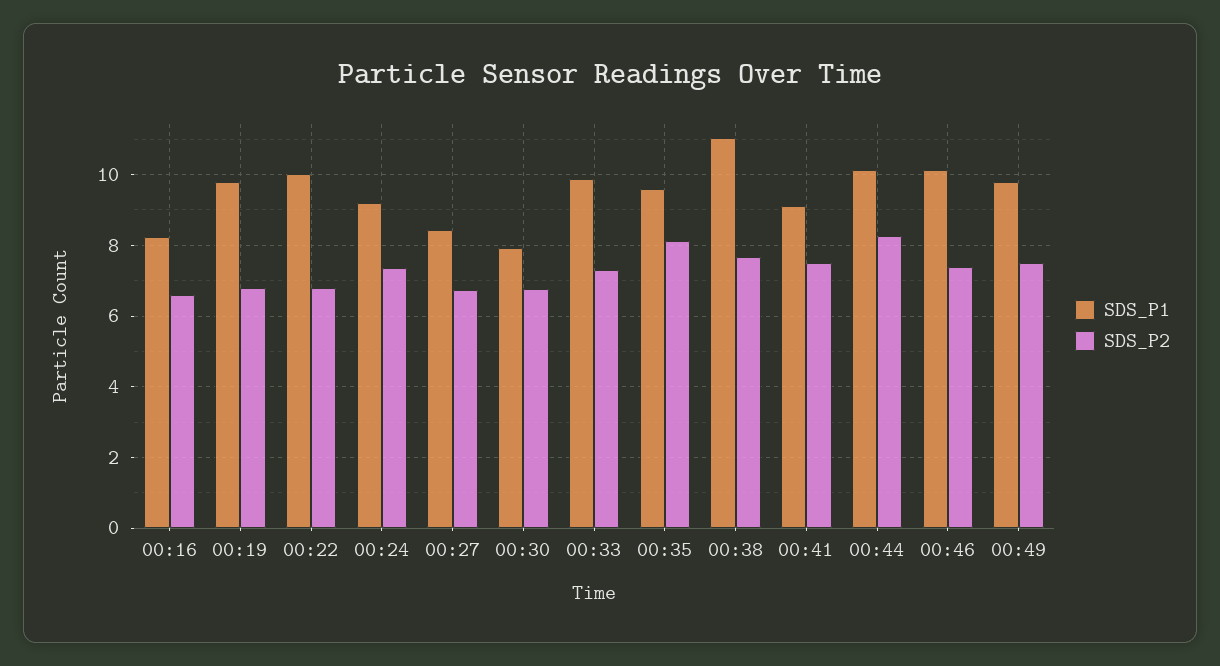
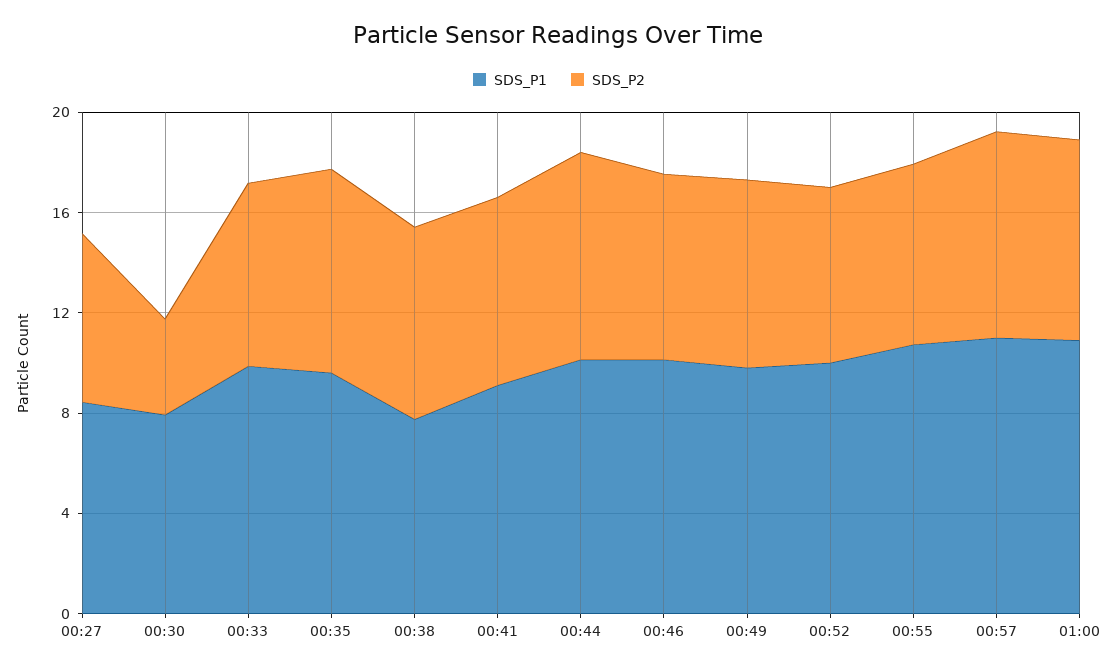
SDS_P1, 00:16: 8.2 -> none
SDS_P2, 00:16: 6.6 -> none
SDS_P1, 00:19: 9.8 -> none
SDS_P2, 00:19: 6.8 -> none
SDS_P1, 00:22: 10 -> none
SDS_P2, 00:22: 6.8 -> none
SDS_P1, 00:24: 9.2 -> none
SDS_P2, 00:24: 7.4 -> none
SDS_P2, 00:30: 6.8 -> 4
SDS_P1, 00:38: 11 -> 8
SDS_P1, 00:52: none -> 10
SDS_P2, 00:52: none -> 7
SDS_P1, 00:55: none -> 11
SDS_P2, 00:55: none -> 7
SDS_P1, 00:57: none -> 11
SDS_P2, 00:57: none -> 8
SDS_P1, 01:00: none -> 11
SDS_P2, 01:00: none -> 8

